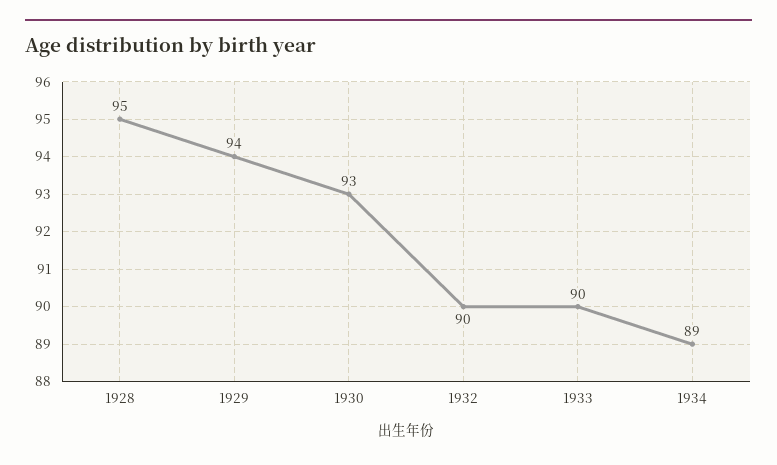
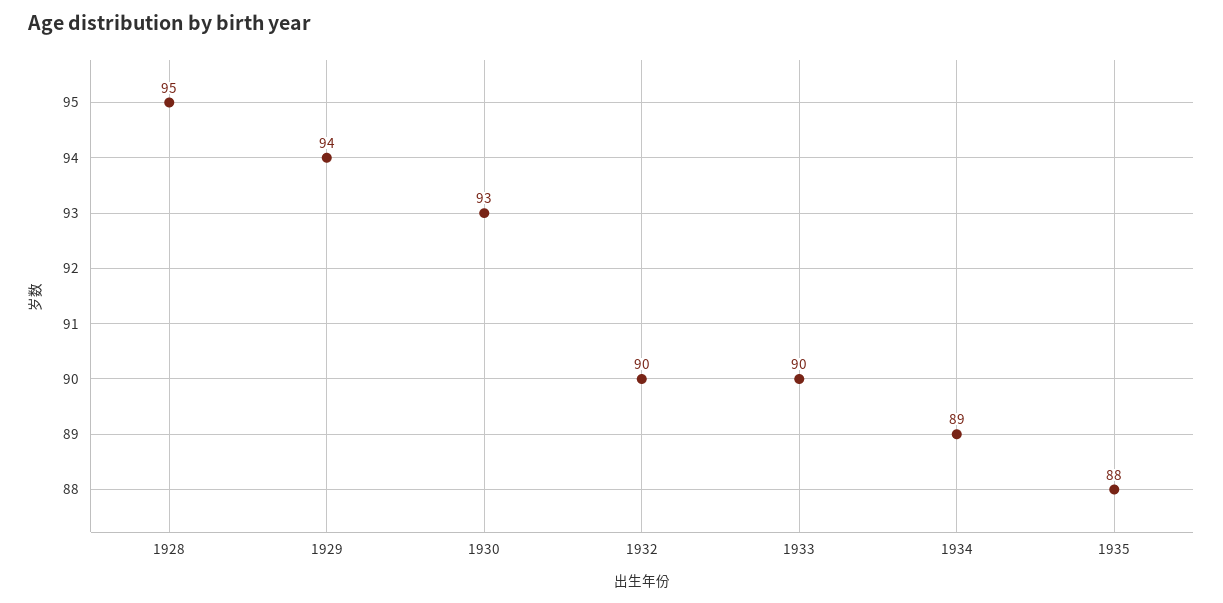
1935: none -> 88

